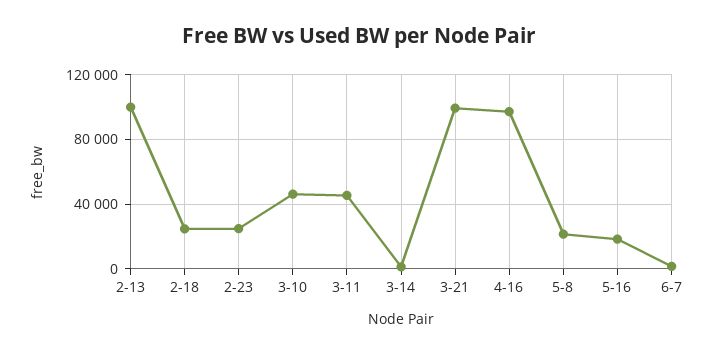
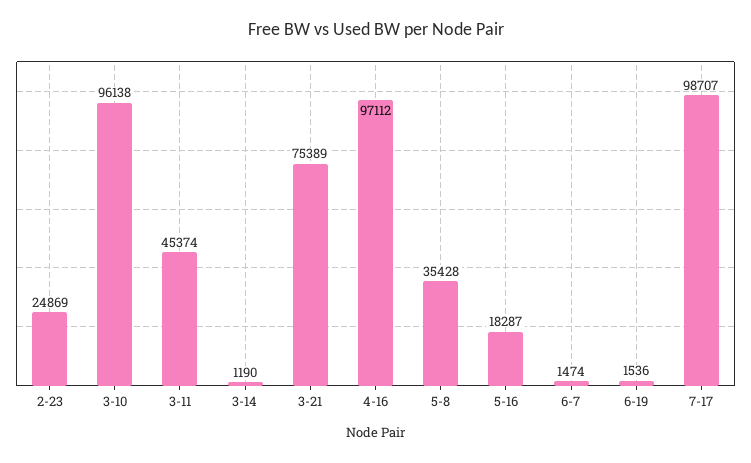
2-13: 100000 -> none
2-18: 25000 -> none
3-10: 45000 -> 96138
3-21: 100000 -> 75389
5-8: 20000 -> 35428
6-19: none -> 1536
7-17: none -> 98707

